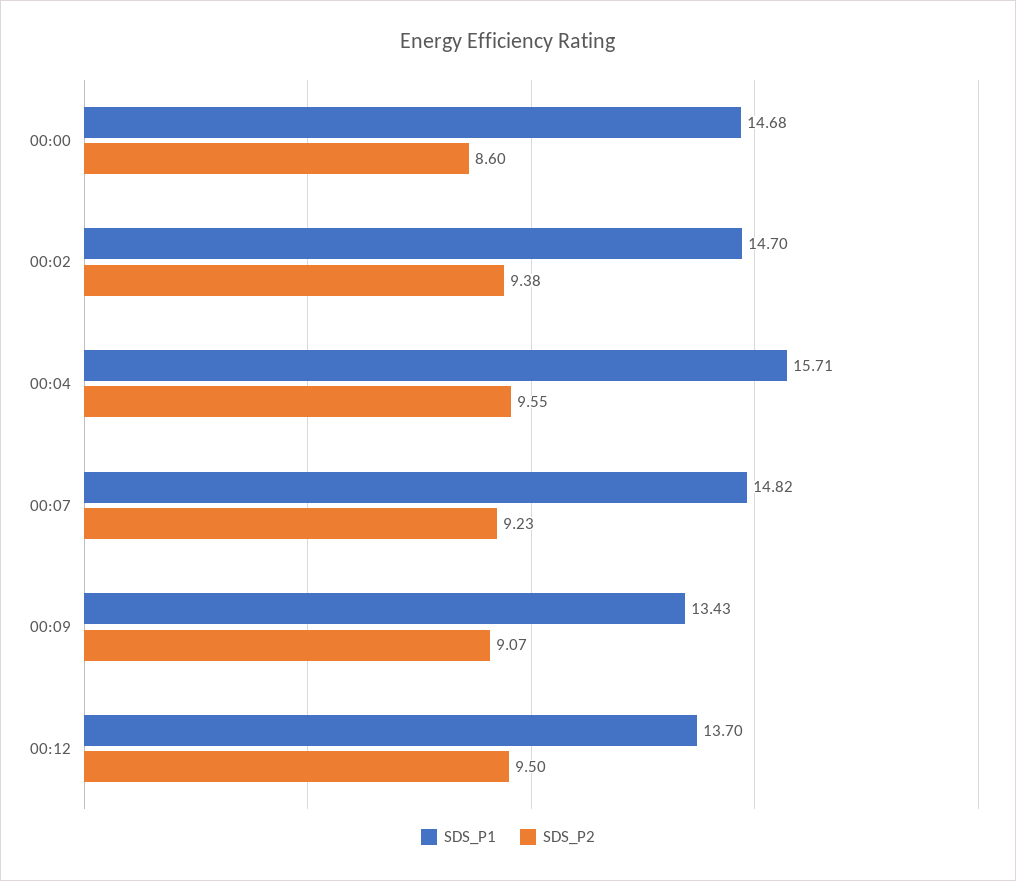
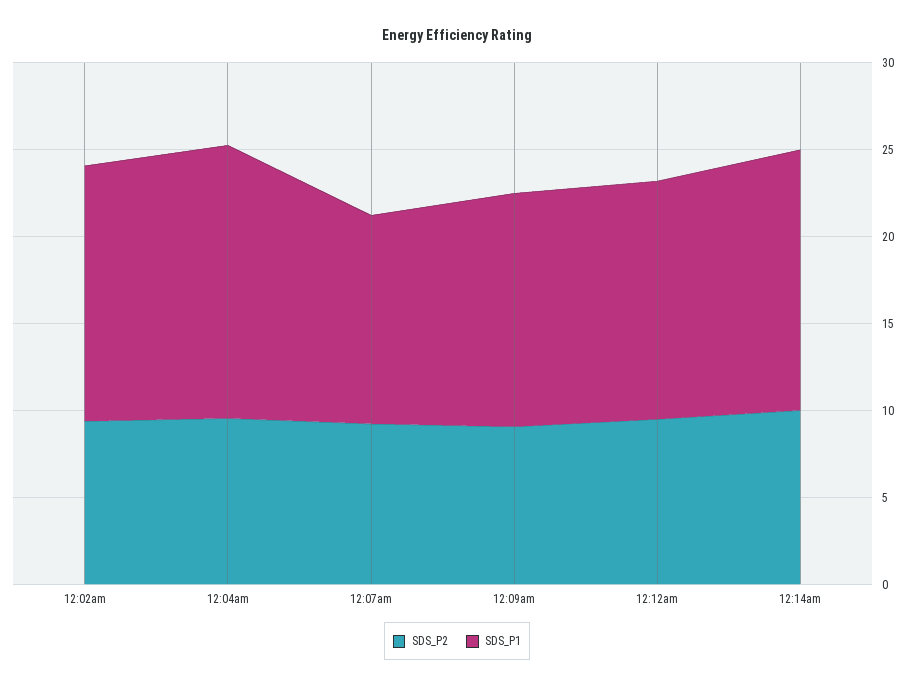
SDS_P1, 00:00: 14.68 -> none
SDS_P2, 00:00: 8.6 -> none
SDS_P1, 00:07: 14.82 -> 12
SDS_P2, 12:14am: none -> 10
SDS_P1, 12:14am: none -> 15

